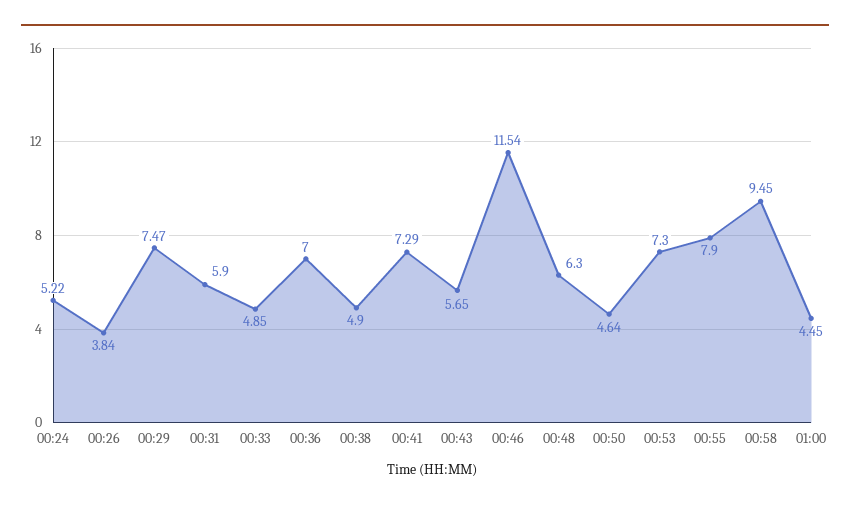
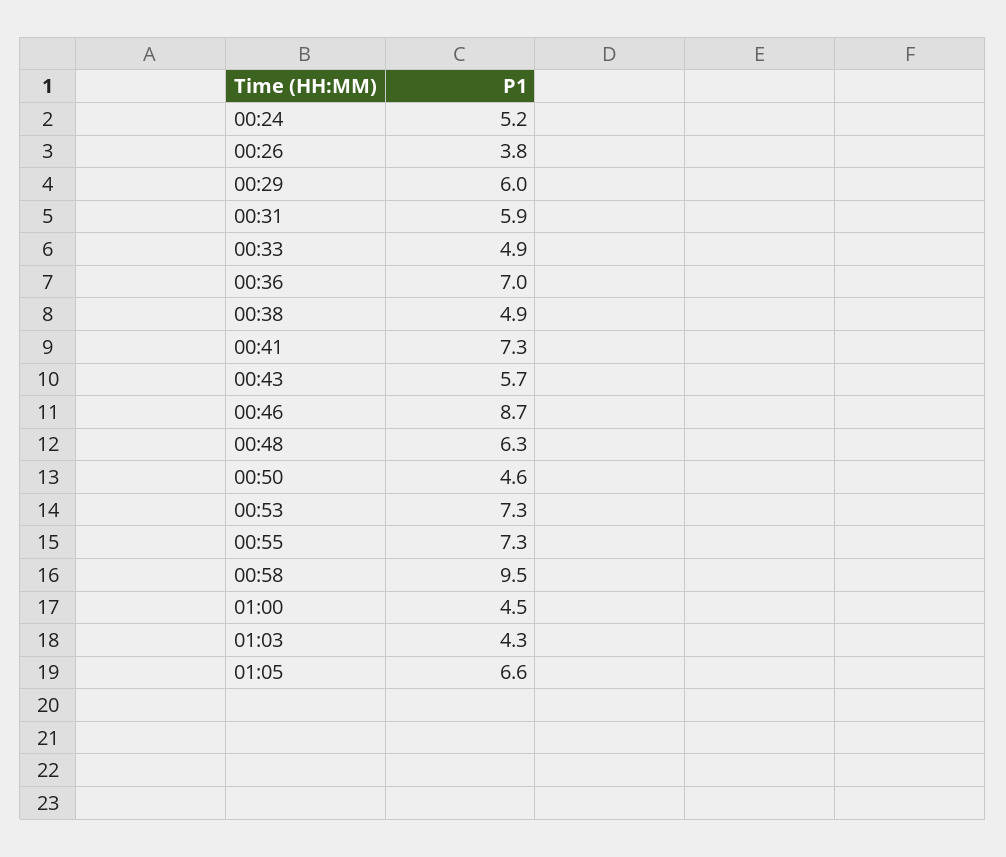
00:29: 7.47 -> 6
00:46: 11.54 -> 8.7
00:55: 7.9 -> 7.3
01:03: none -> 4.3
01:05: none -> 6.6

